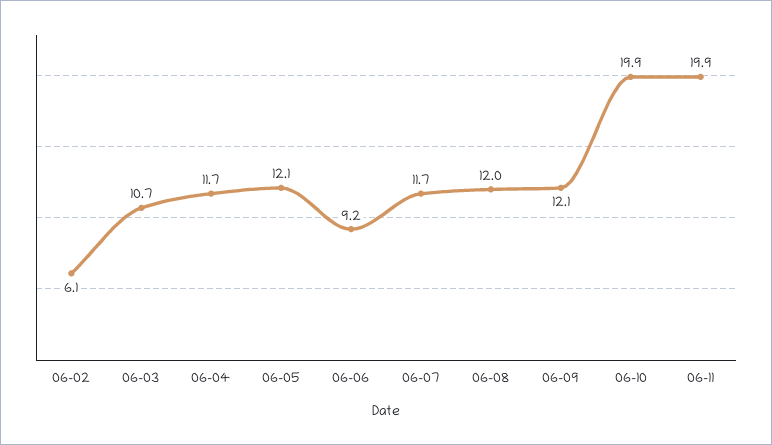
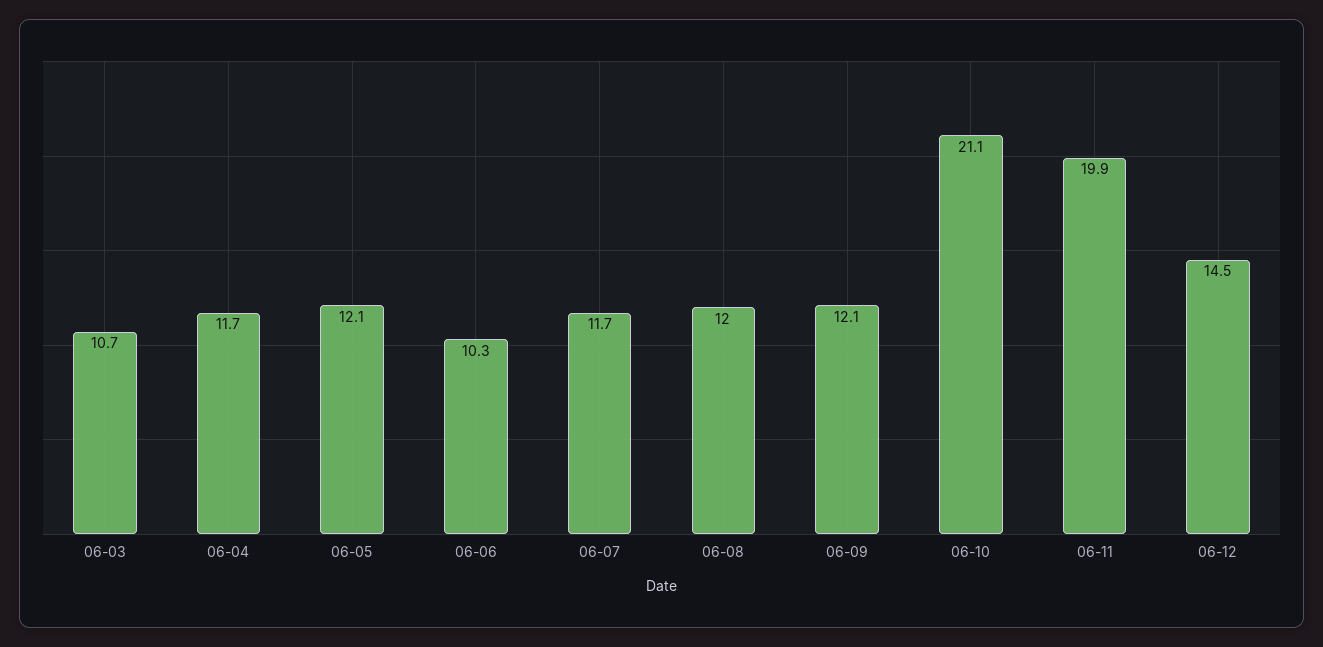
06-02: 6.1 -> none
06-06: 9.2 -> 10.3
06-10: 19.9 -> 21.1
06-12: none -> 14.5

